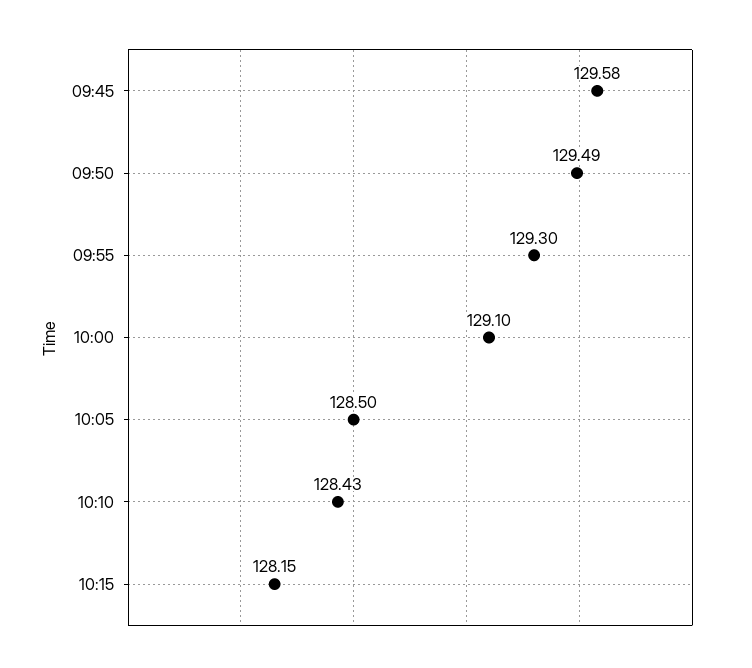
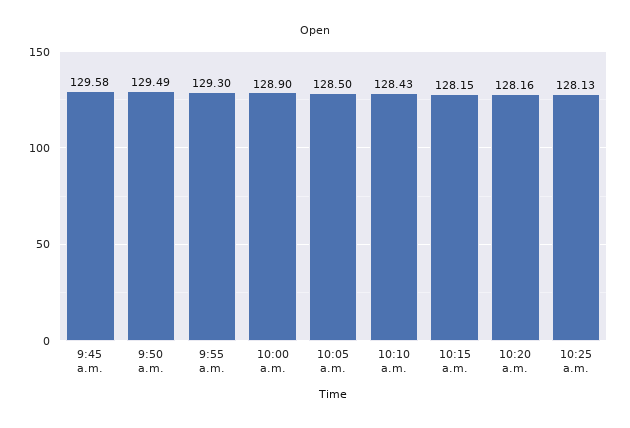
10:00: 129.1 -> 128.9
10:20 a.m.: none -> 128.16
10:25 a.m.: none -> 128.13

